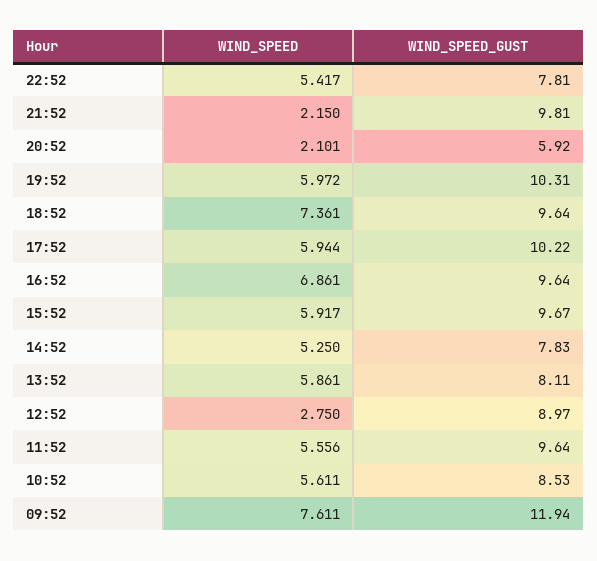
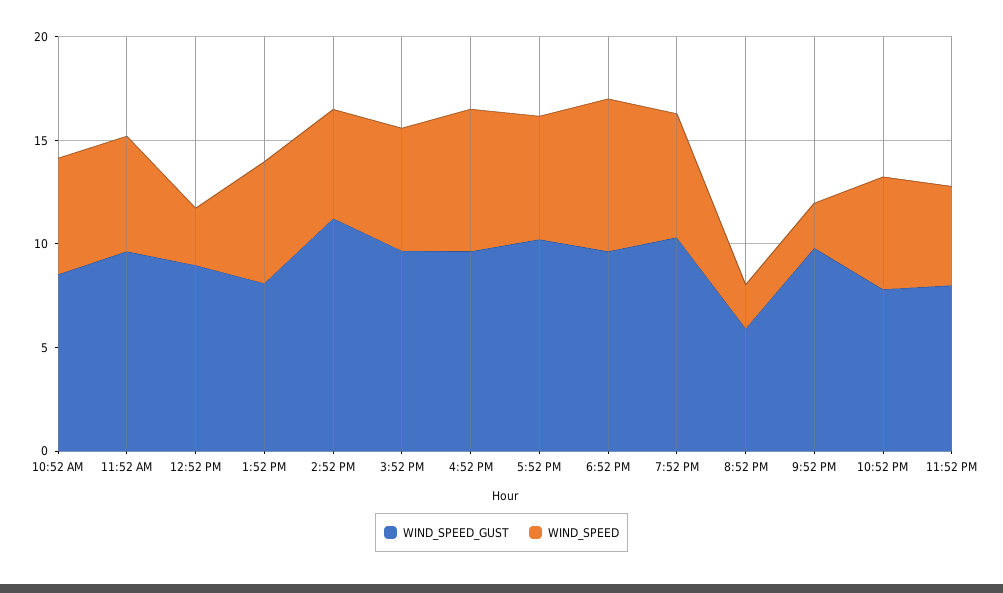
WIND_SPEED_GUST, 14:52: 7.83 -> 11
WIND_SPEED, 09:52: 7.611 -> none
WIND_SPEED_GUST, 09:52: 11.94 -> none
WIND_SPEED_GUST, 11:52 PM: none -> 8
WIND_SPEED, 11:52 PM: none -> 5

